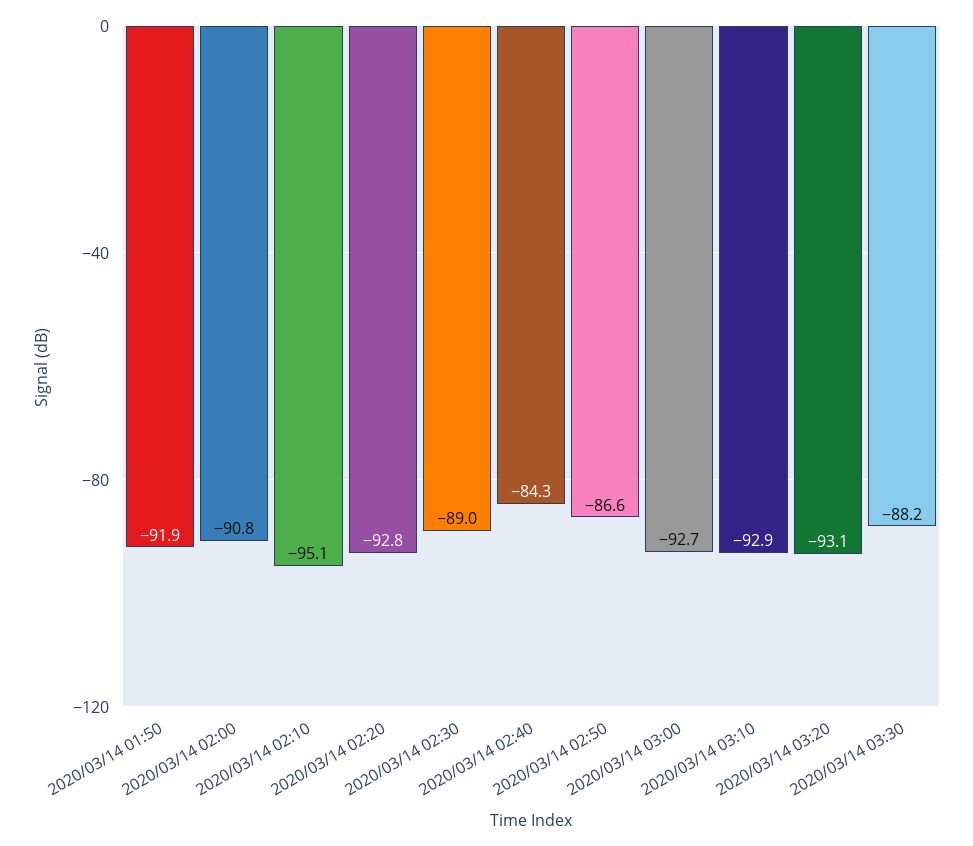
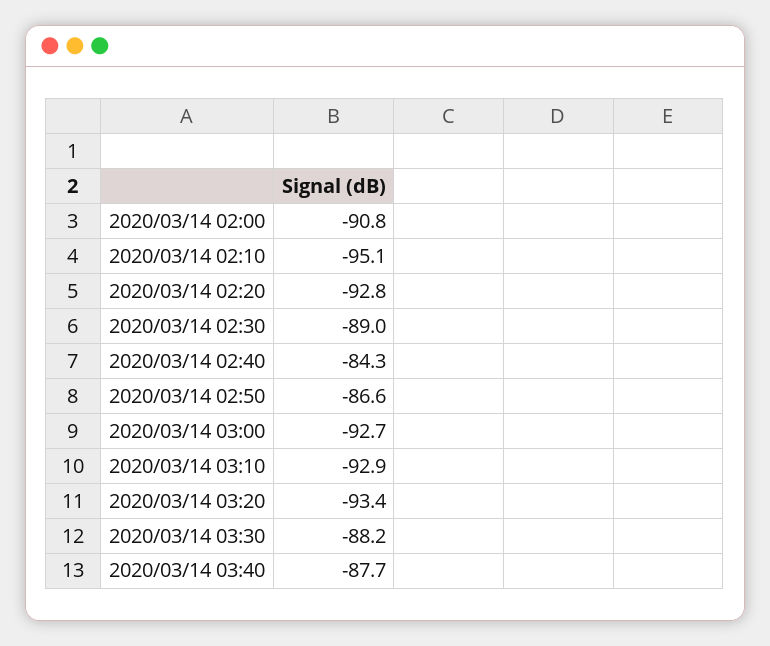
2020/03/14 01:50: -91.9 -> none
2020/03/14 03:20: -93.1 -> -93.4
2020/03/14 03:40: none -> -87.7

